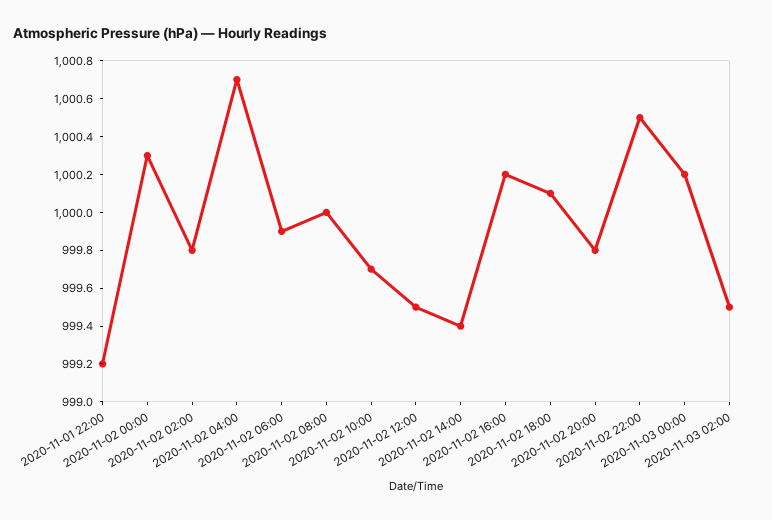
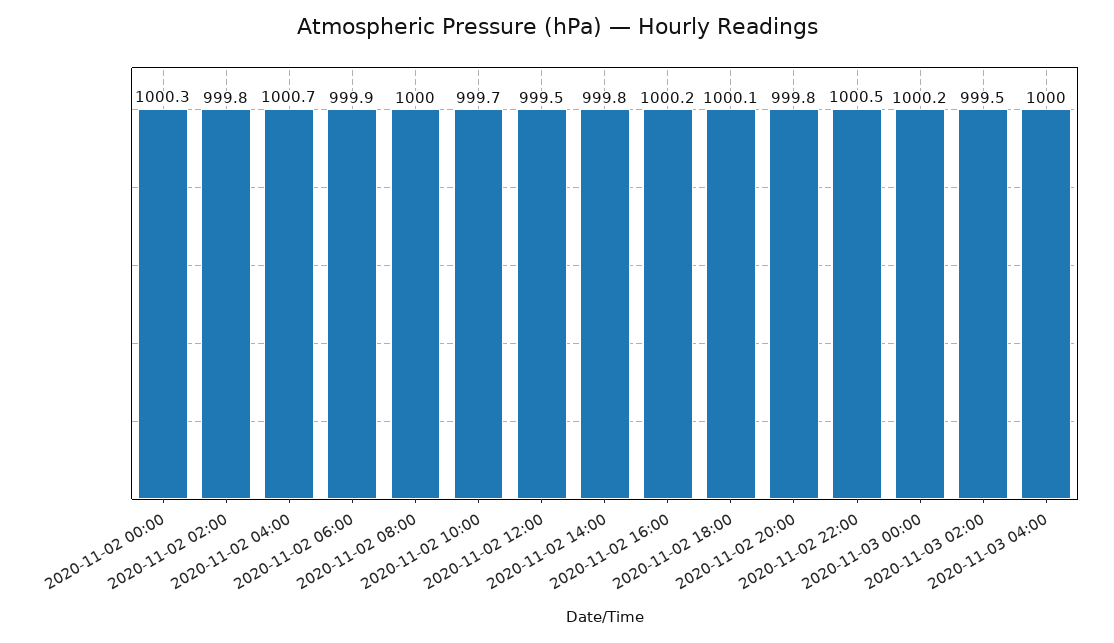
2020-11-01 22:00: 999.2 -> none
2020-11-02 14:00: 999.4 -> 999.8
2020-11-03 04:00: none -> 1000

